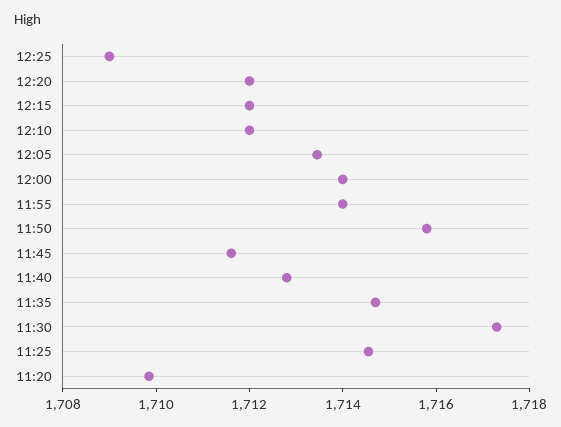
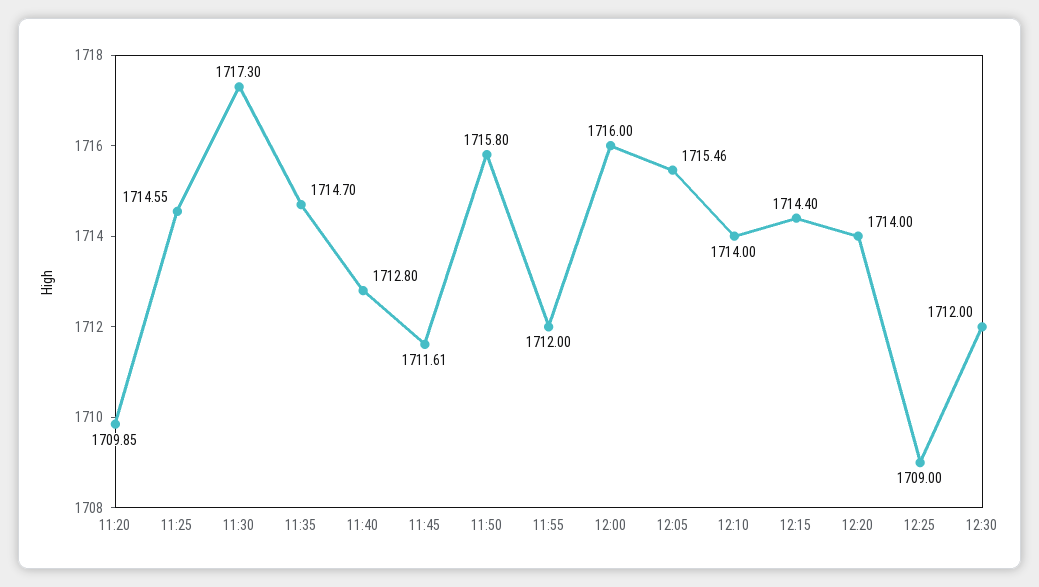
12:20: 1712 -> 1714
12:15: 1712 -> 1714.4
12:10: 1712 -> 1714
12:05: 1713.5 -> 1715.46
12:00: 1714 -> 1716
11:55: 1714 -> 1712
12:30: none -> 1712

